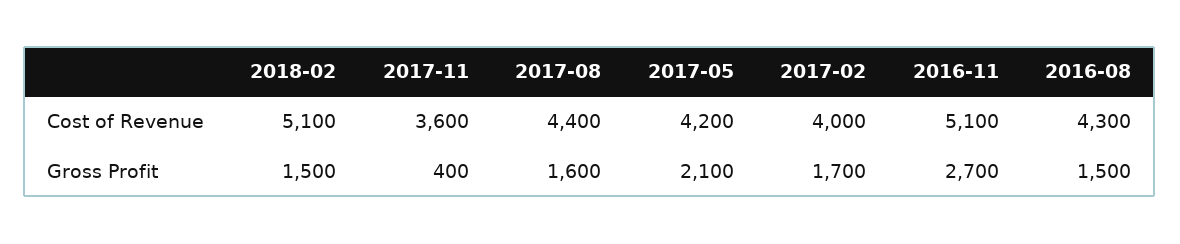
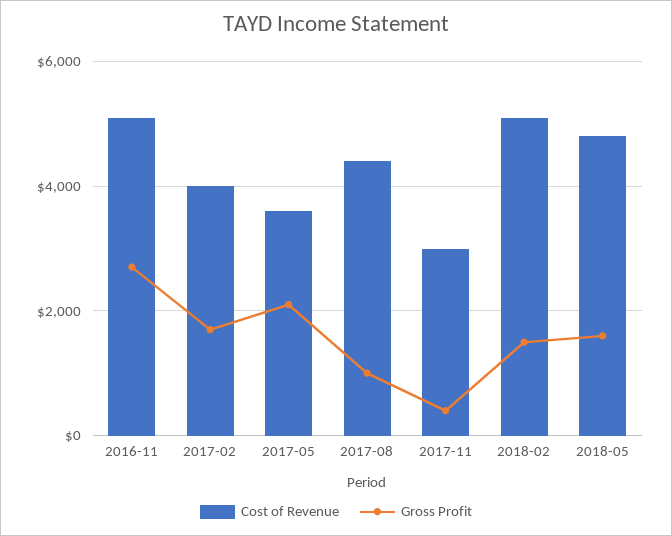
Cost of Revenue, 2017-11: 3600 -> 3000
Cost of Revenue, 2017-05: 4200 -> 3600
Cost of Revenue, 2016-08: 4300 -> none
Gross Profit, 2017-08: 1600 -> 1000
Gross Profit, 2016-08: 1500 -> none
Cost of Revenue, 2018-05: none -> 4800
Gross Profit, 2018-05: none -> 1600

